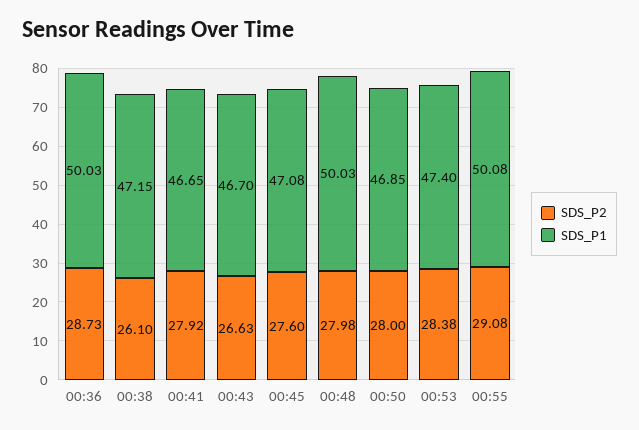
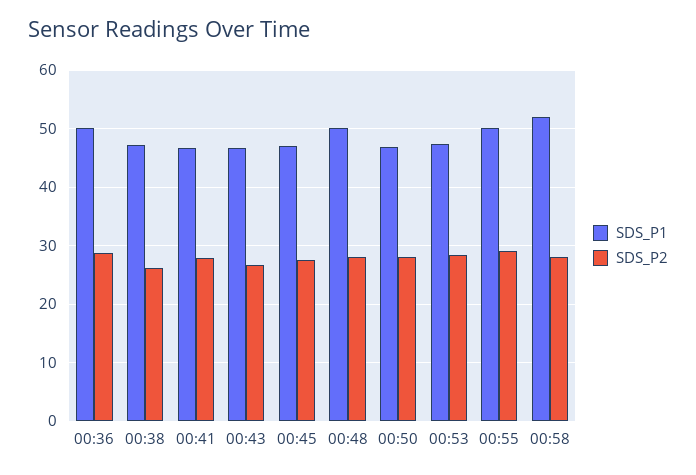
SDS_P1, 00:58: none -> 52
SDS_P2, 00:58: none -> 28

